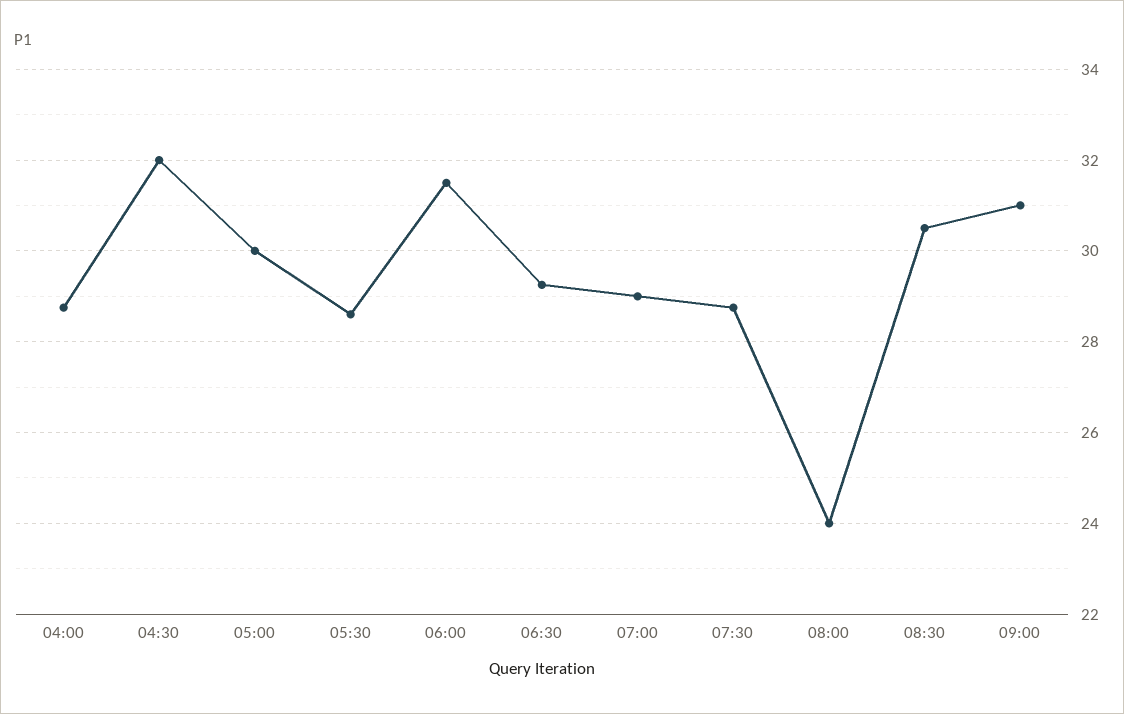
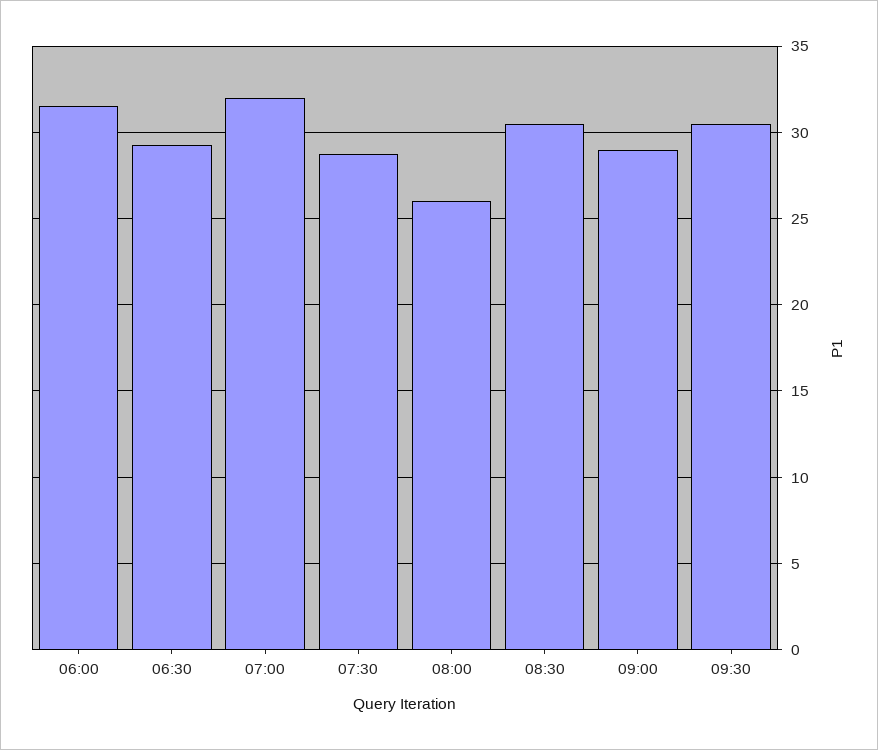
04:00: 28.8 -> none
04:30: 32 -> none
05:00: 30 -> none
05:30: 28.6 -> none
07:00: 29 -> 32
08:00: 24 -> 26
09:00: 31 -> 29
09:30: none -> 30.5

